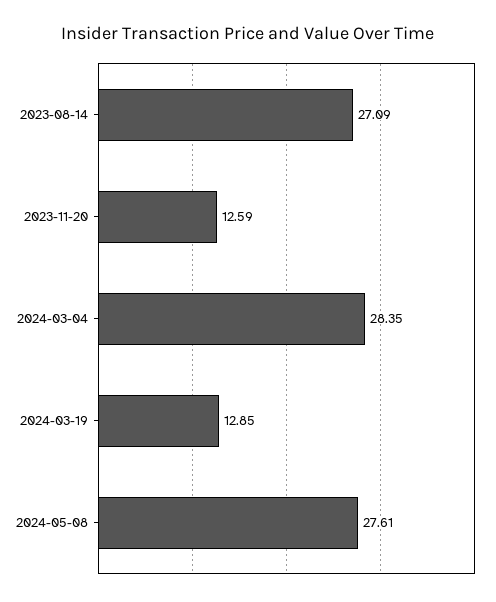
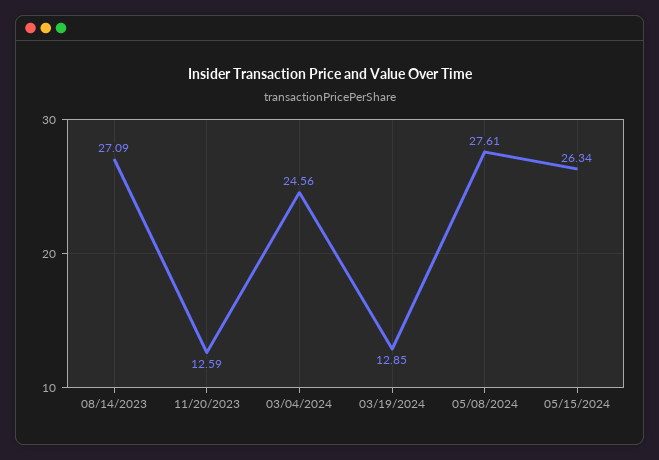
2024-03-04: 28.35 -> 24.56
05/15/2024: none -> 26.34

